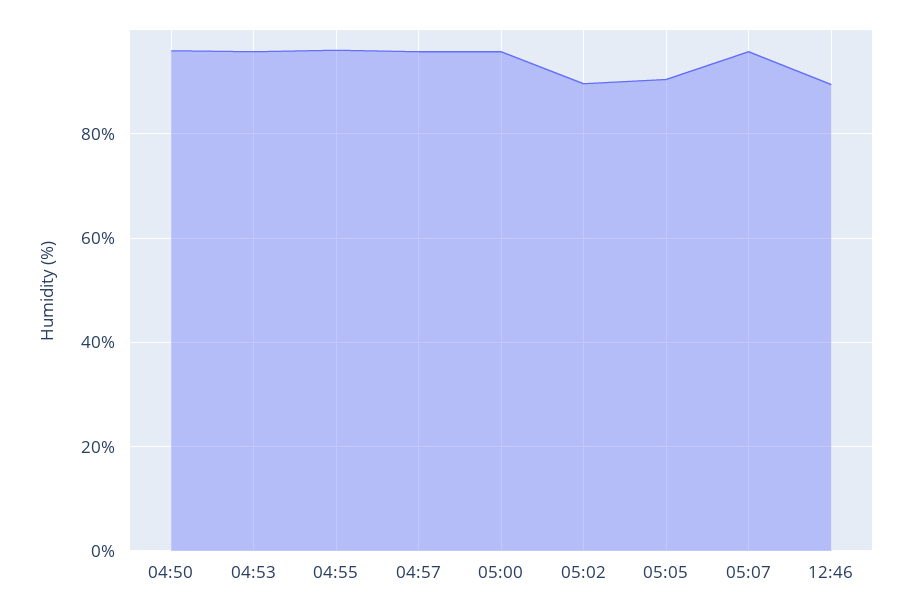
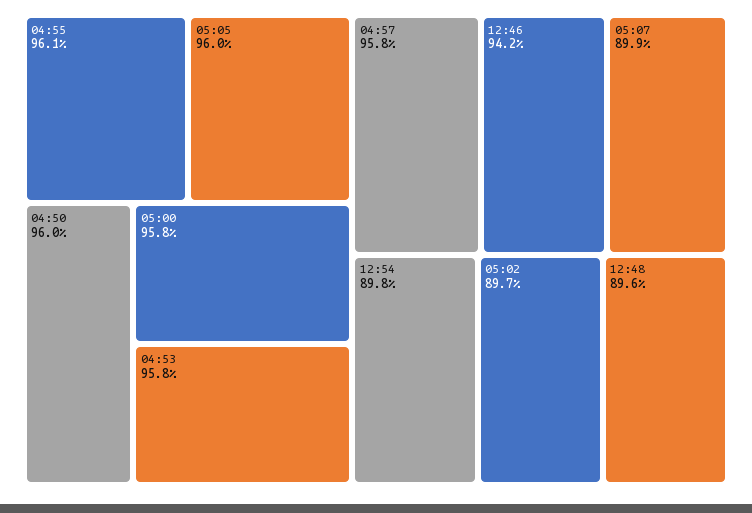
05:05: 90 -> 96
05:07: 96 -> 89.9
12:46: 90 -> 94.2
12:54: none -> 89.8
12:48: none -> 89.6

